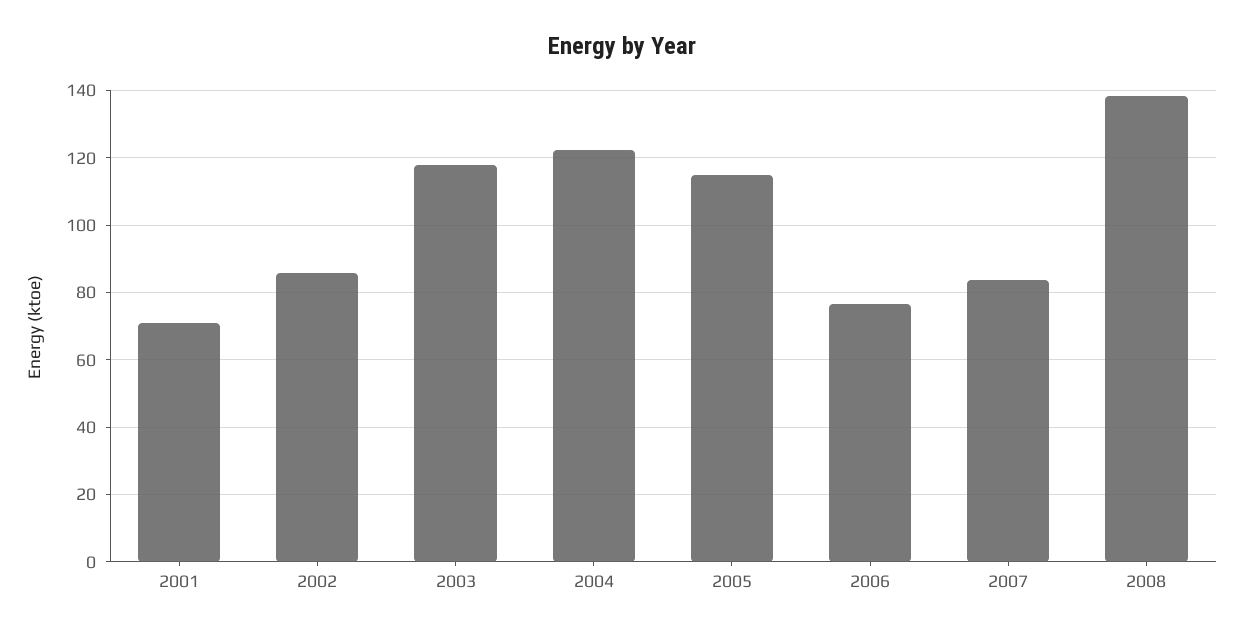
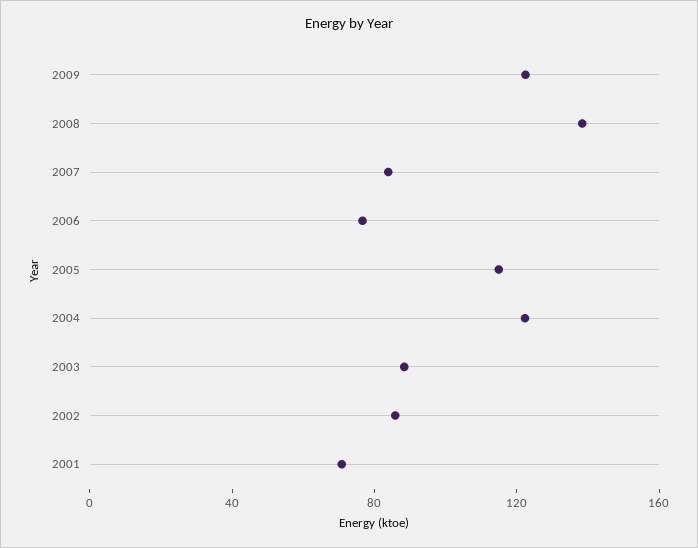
2003: 118 -> 90
2009: none -> 120

